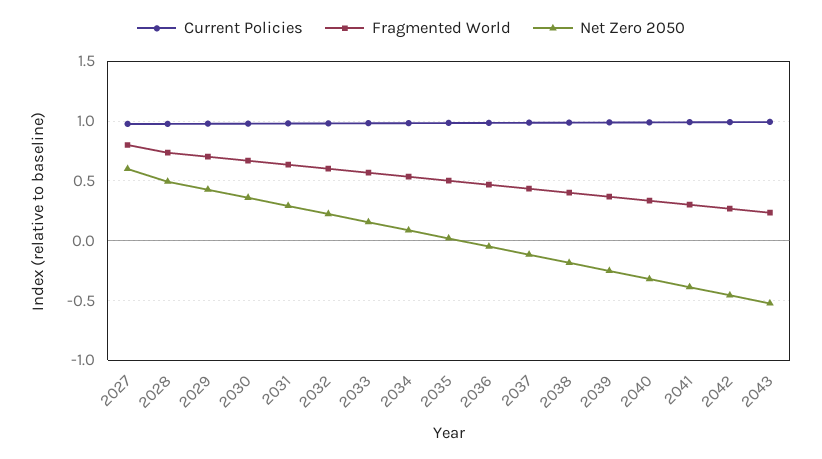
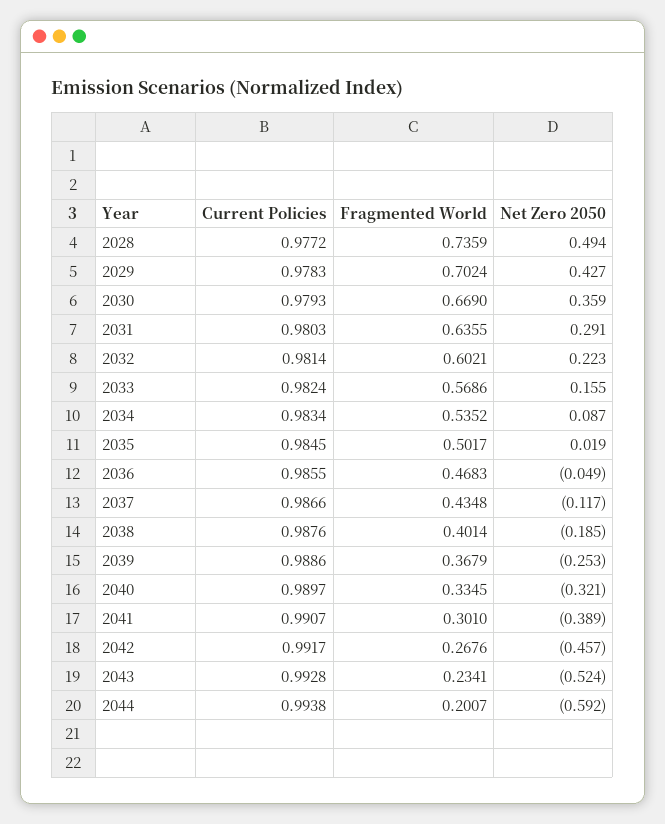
Current Policies, 2027: 1 -> none
Fragmented World, 2027: 0.8 -> none
Net Zero 2050, 2027: 0.6 -> none
Current Policies, 2044: none -> 0.9938
Fragmented World, 2044: none -> 0.2007
Net Zero 2050, 2044: none -> -0.592

